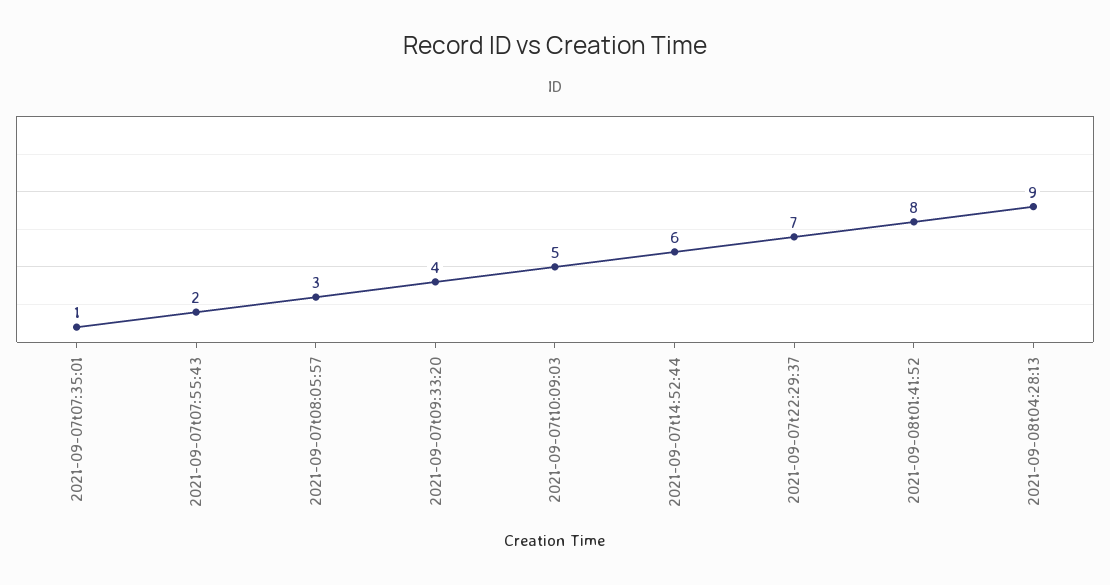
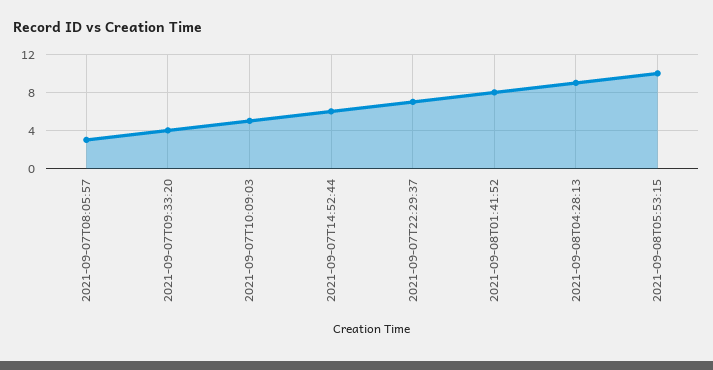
2021-09-07t07:35:01: 1 -> none
2021-09-07t07:55:43: 2 -> none
2021-09-08T05:53:15: none -> 10

